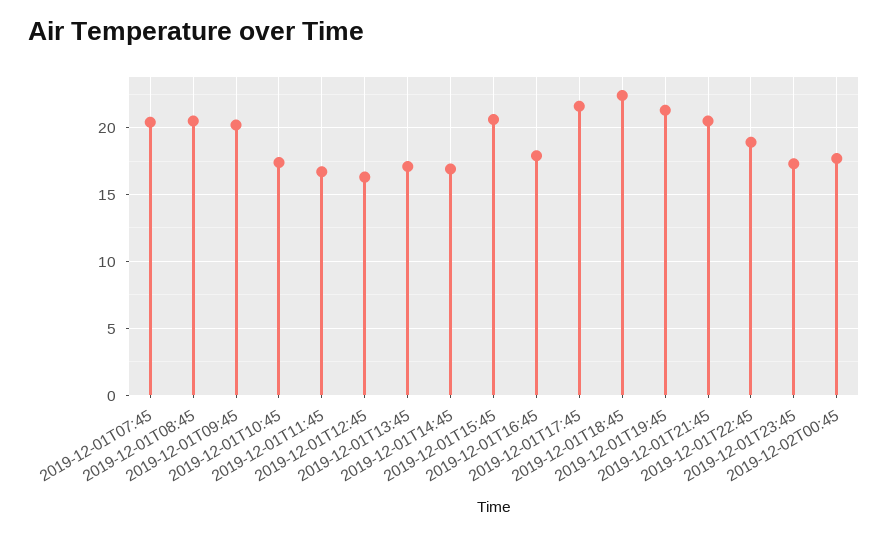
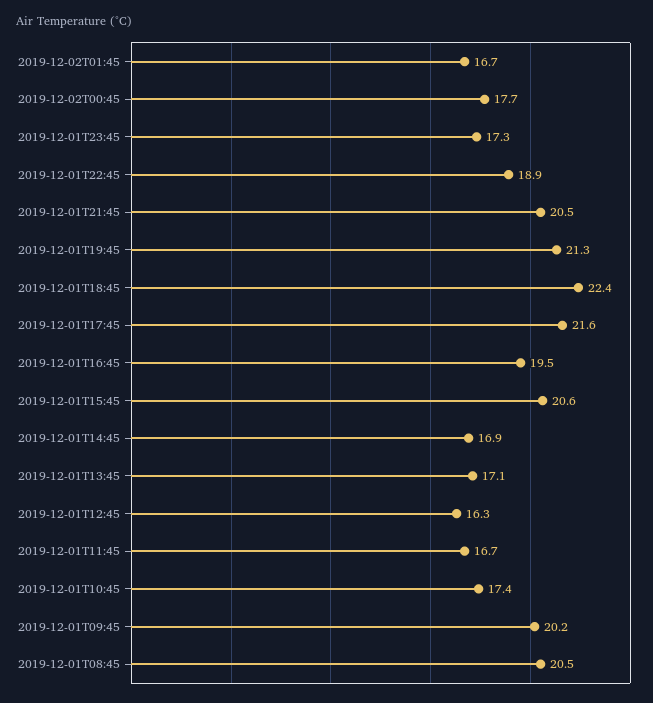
2019-12-01T07:45: 20.5 -> none
2019-12-01T16:45: 18 -> 19.5
2019-12-02T01:45: none -> 16.7

